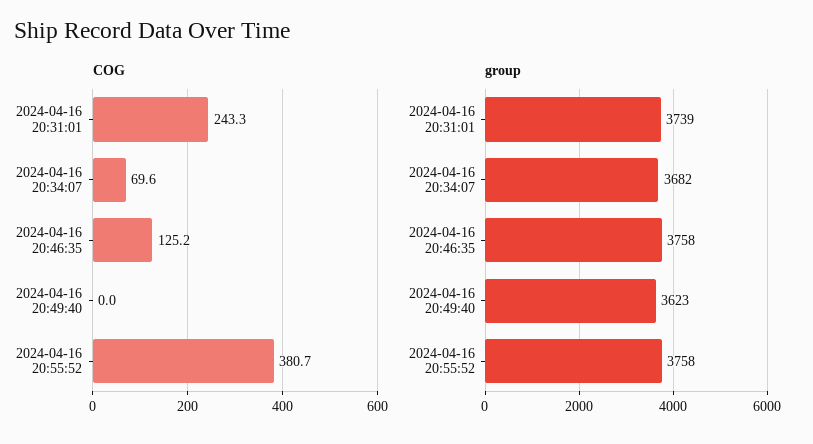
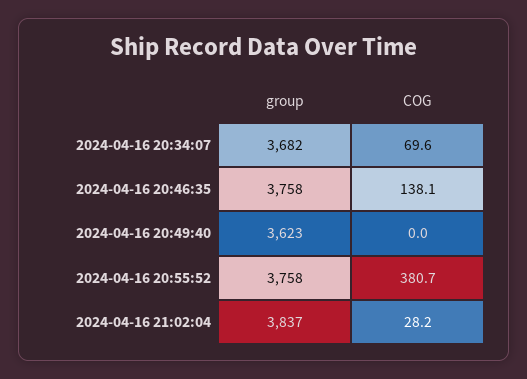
COG, 2024-04-16 20:31:01: 243.3 -> none
COG, 2024-04-16 20:46:35: 125.2 -> 138.1
group, 2024-04-16 20:31:01: 3739 -> none
group, 2024-04-16 21:02:04: none -> 3837
COG, 2024-04-16 21:02:04: none -> 28.2

